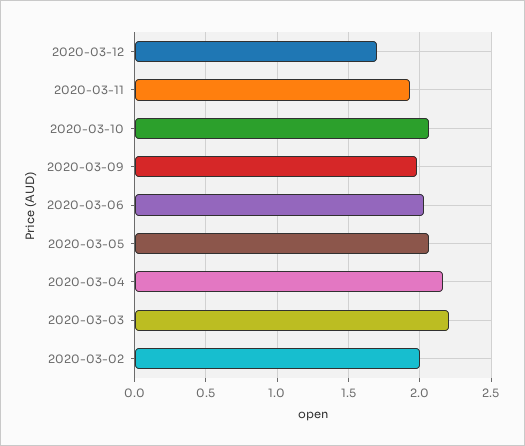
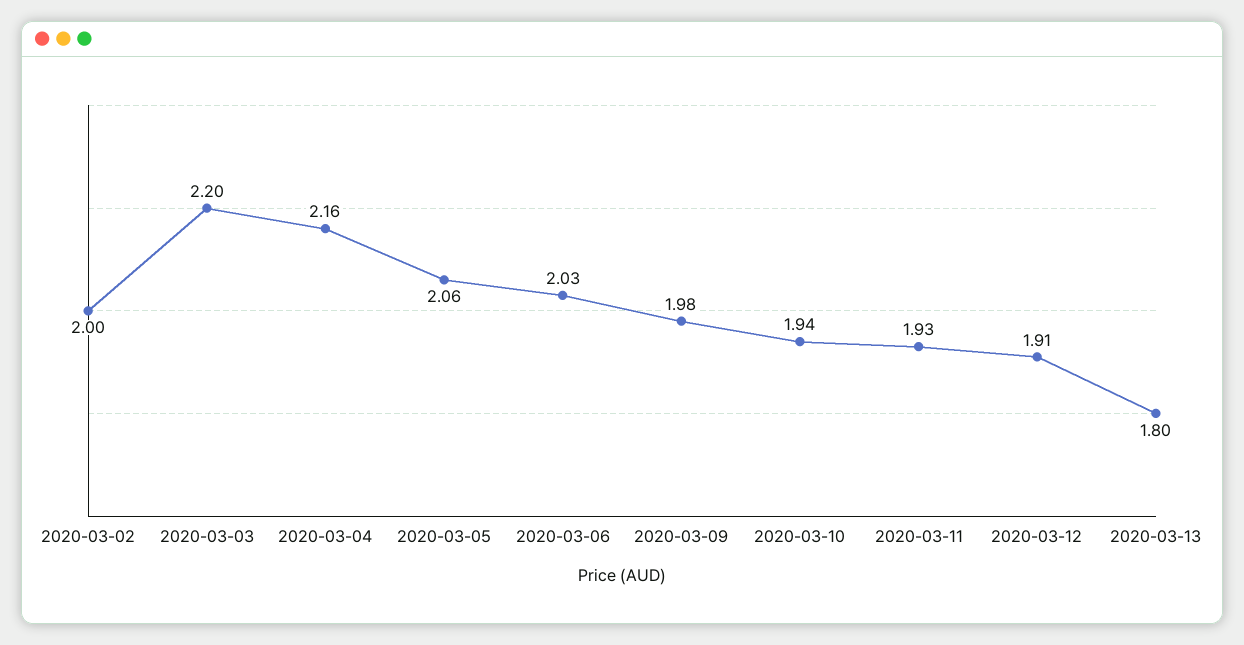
2020-03-12: 1.7 -> 1.91
2020-03-10: 2.05 -> 1.94
2020-03-13: none -> 1.8

